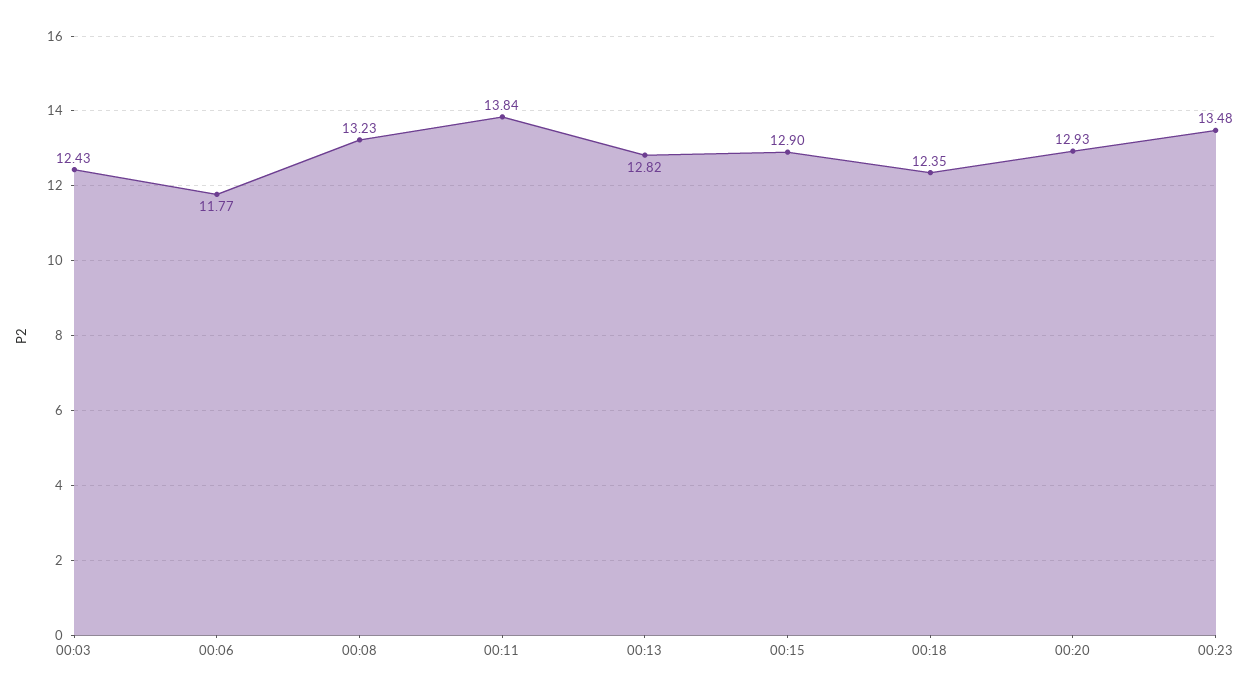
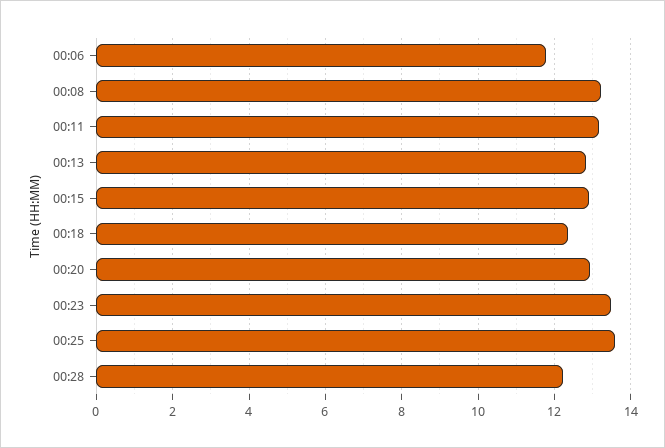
00:03: 12.43 -> none
00:11: 13.84 -> 13.2
00:25: none -> 13.6
00:28: none -> 12.2

